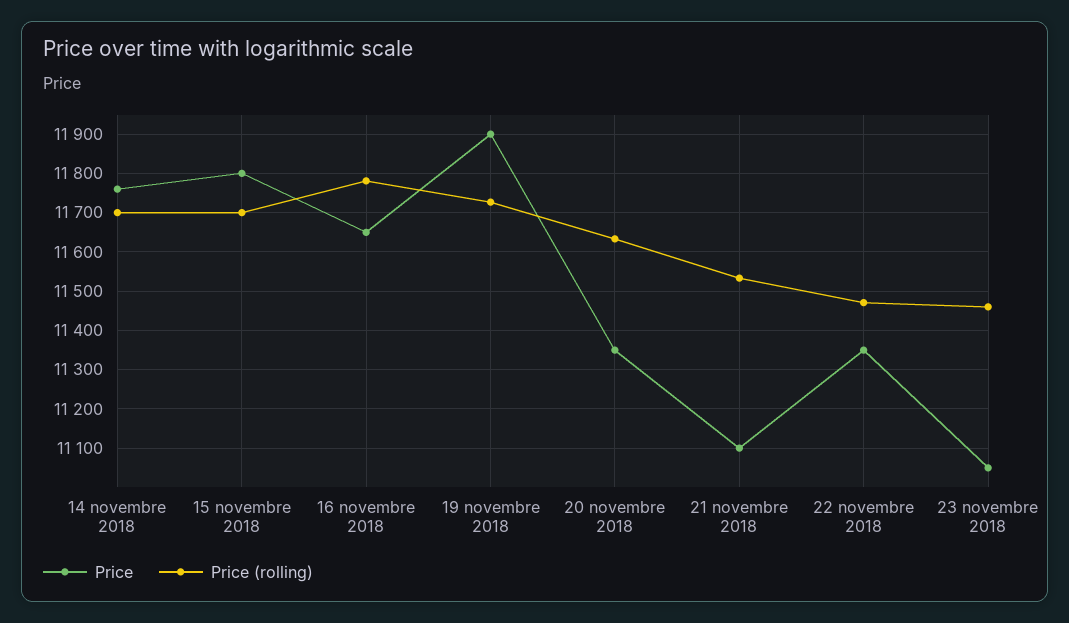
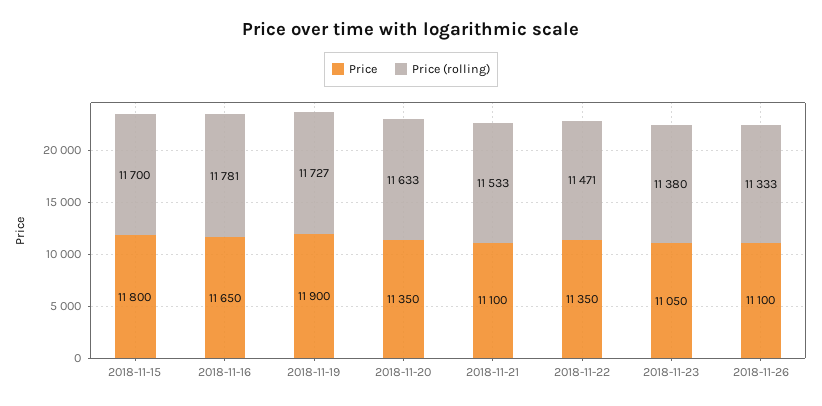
Price, 14 novembre 2018: 11760 -> none
Price (rolling), 14 novembre 2018: 11700 -> none
Price (rolling), 23 novembre 2018: 11460 -> 11380
Price, 2018-11-26: none -> 11100
Price (rolling), 2018-11-26: none -> 11333

